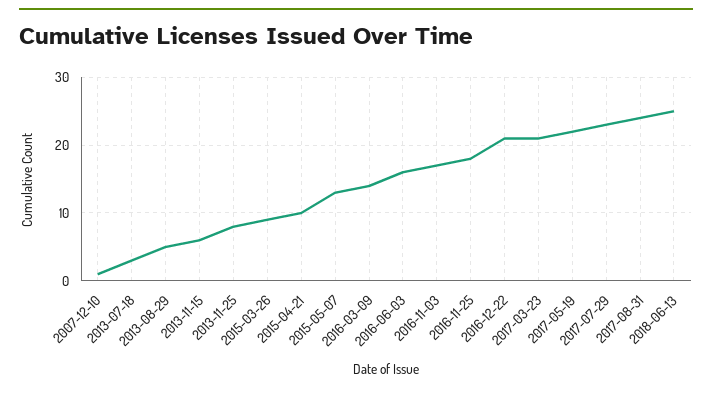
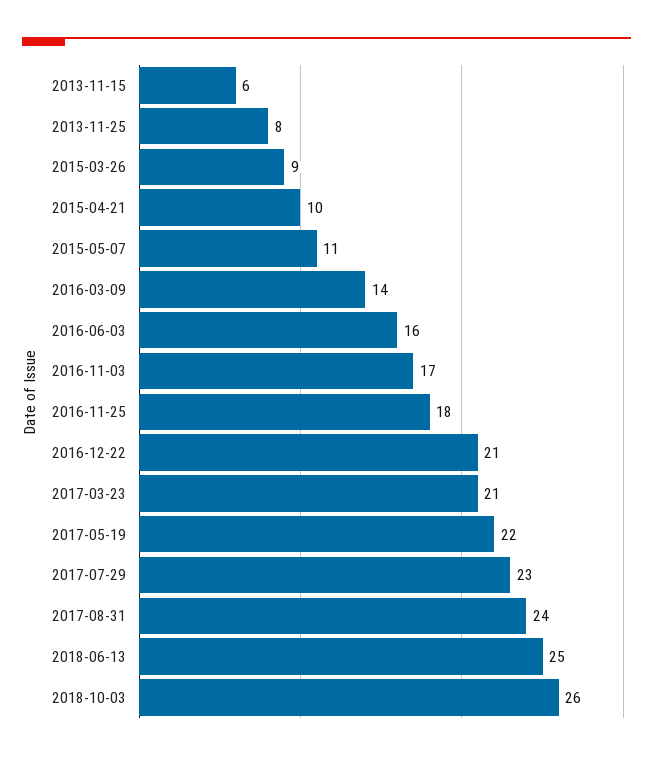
2007-12-10: 1 -> none
2013-07-18: 3 -> none
2013-08-29: 5 -> none
2015-05-07: 13 -> 11
2018-10-03: none -> 26

